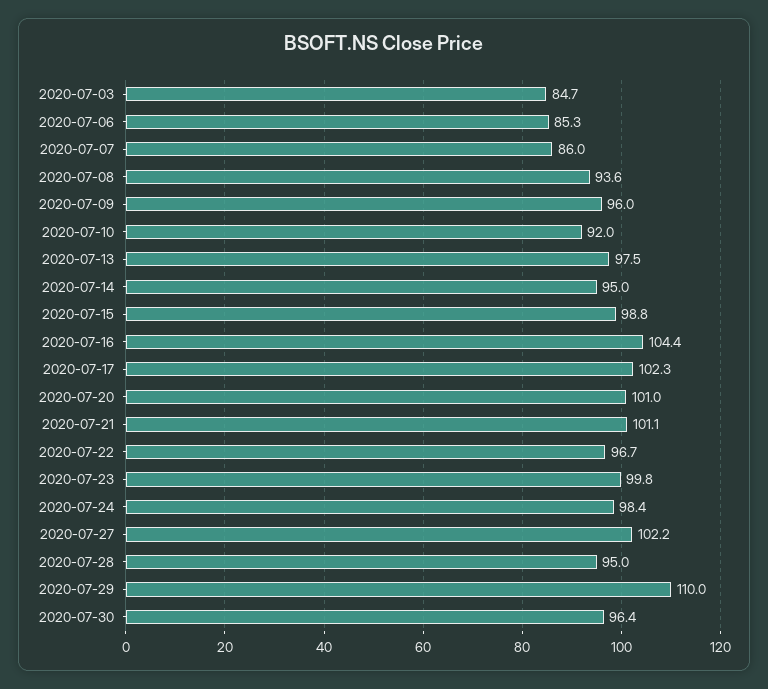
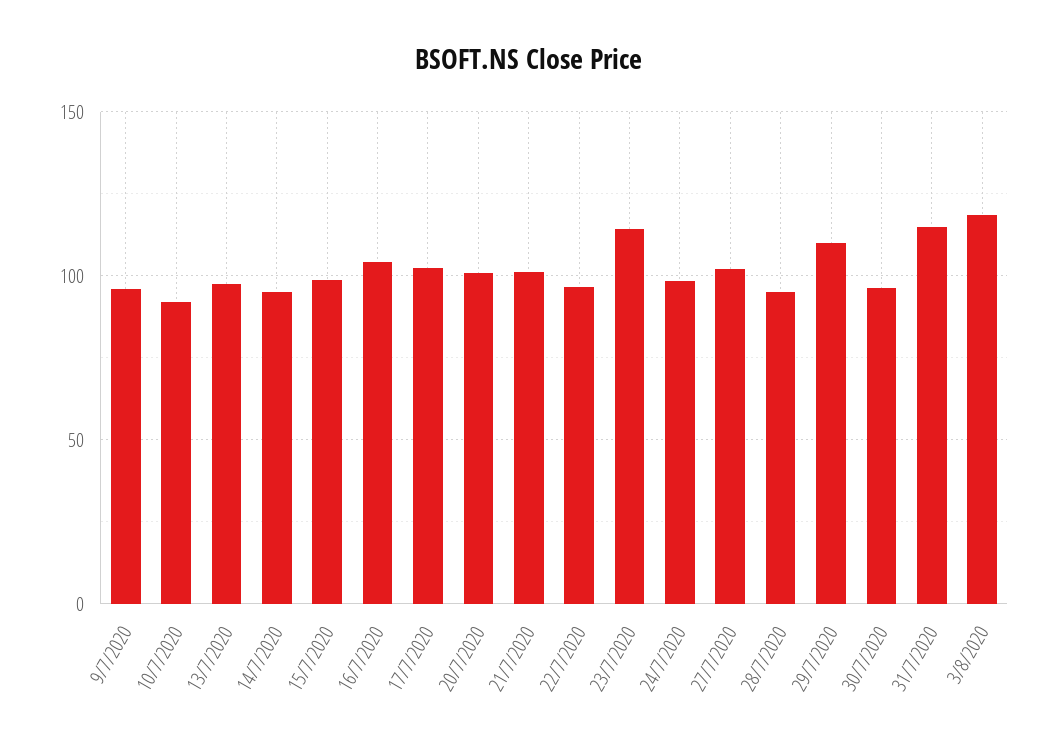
2020-07-03: 84.7 -> none
2020-07-06: 85.3 -> none
2020-07-07: 86 -> none
2020-07-08: 93.6 -> none
2020-07-23: 99.8 -> 115
31/7/2020: none -> 115
3/8/2020: none -> 120

